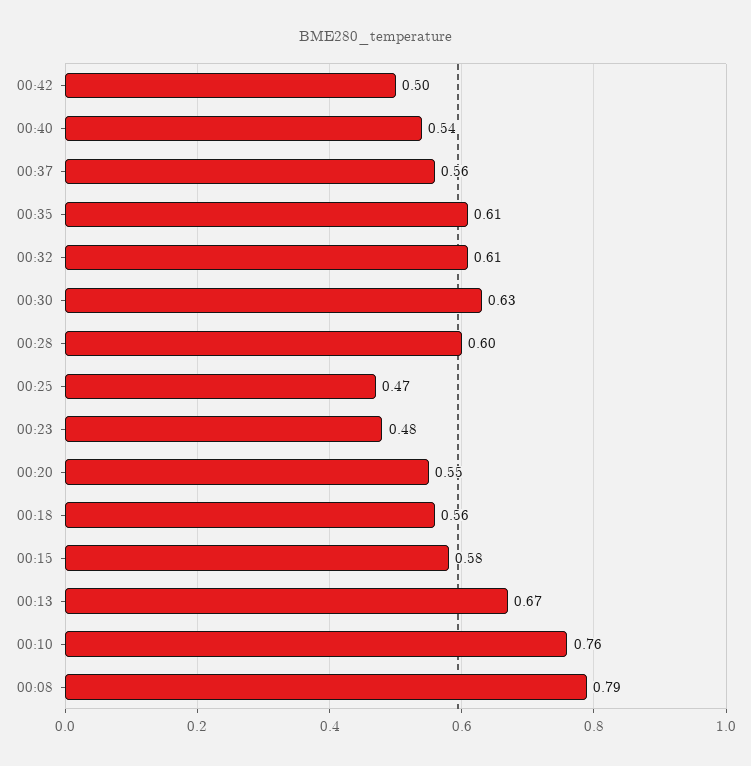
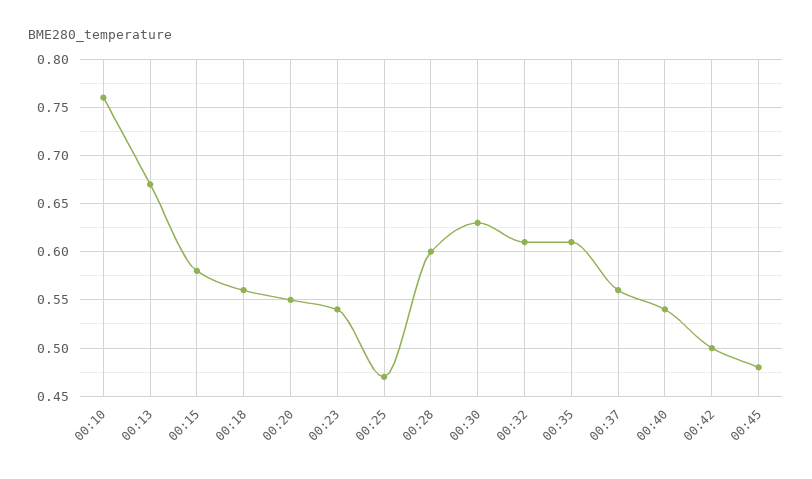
00:23: 0.48 -> 0.54
00:08: 0.79 -> none
00:45: none -> 0.48

